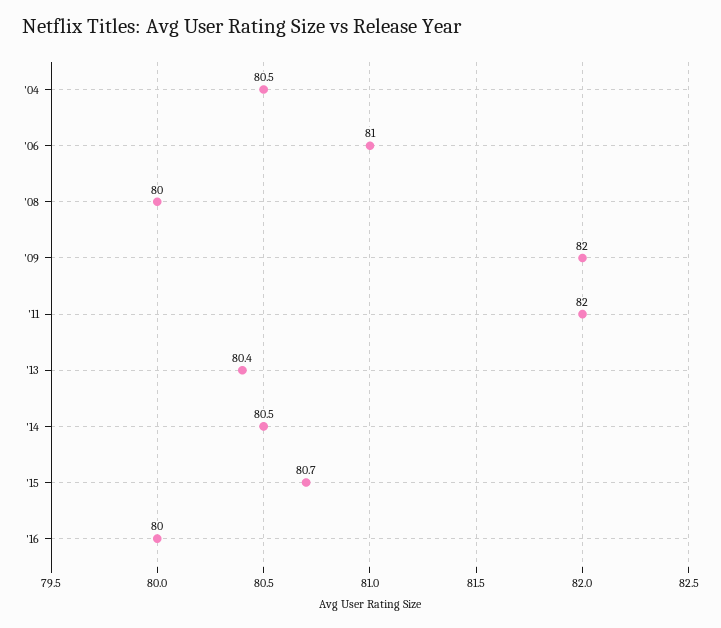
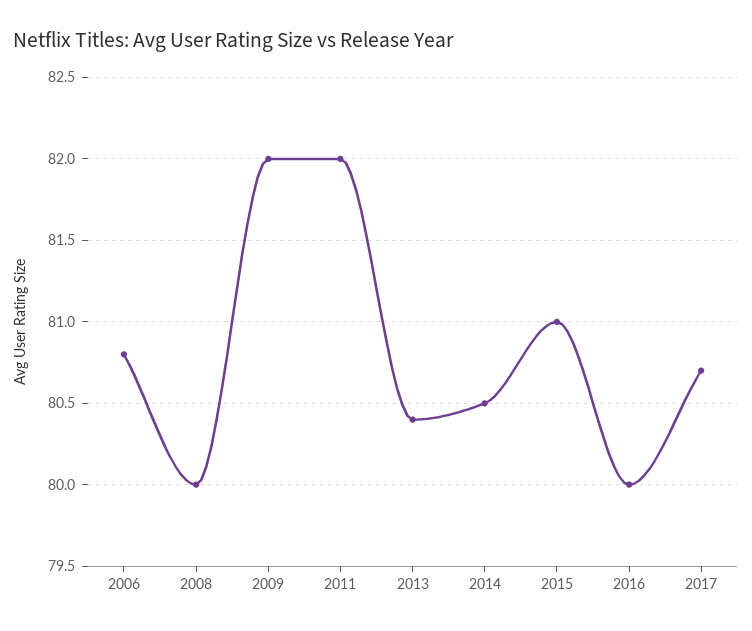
'04: 80.5 -> none
'06: 81 -> 80.8
'15: 80.7 -> 81
2017: none -> 80.7

